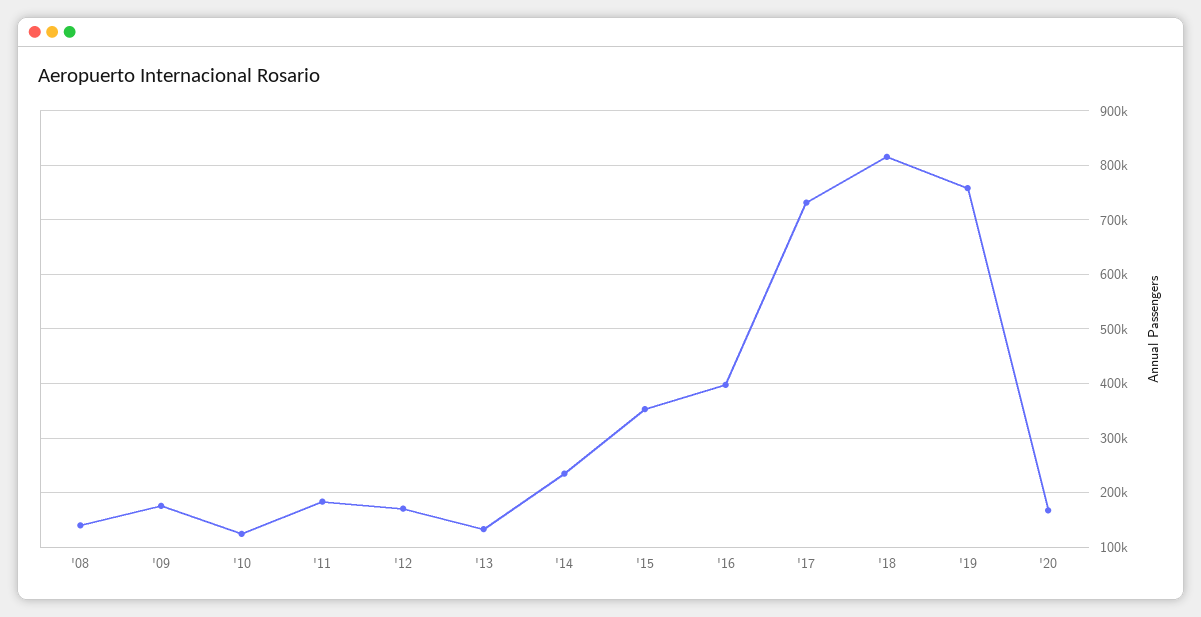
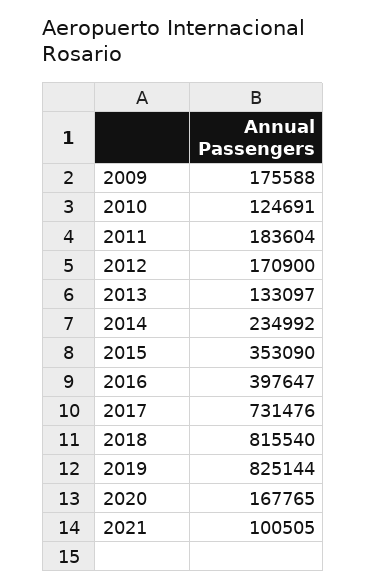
'08: 140000 -> none
'19: 760000 -> 825144
2021: none -> 100505

